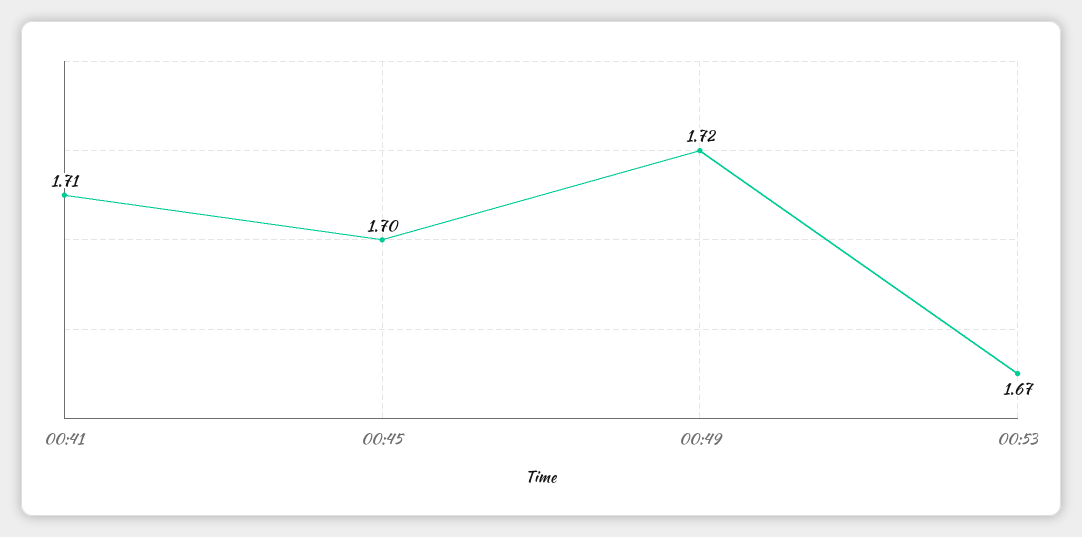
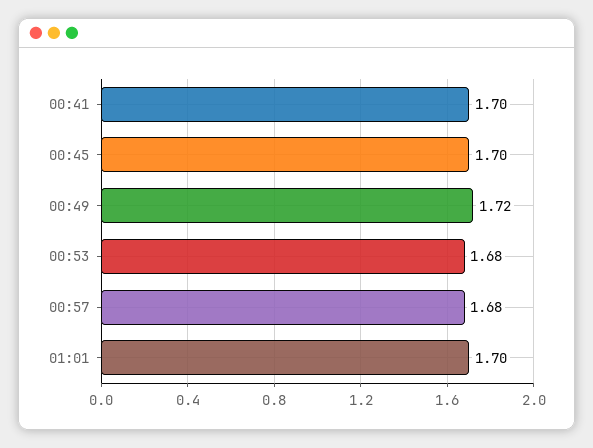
00:41: 1.71 -> 1.7
00:53: 1.67 -> 1.68
00:57: none -> 1.68
01:01: none -> 1.7

